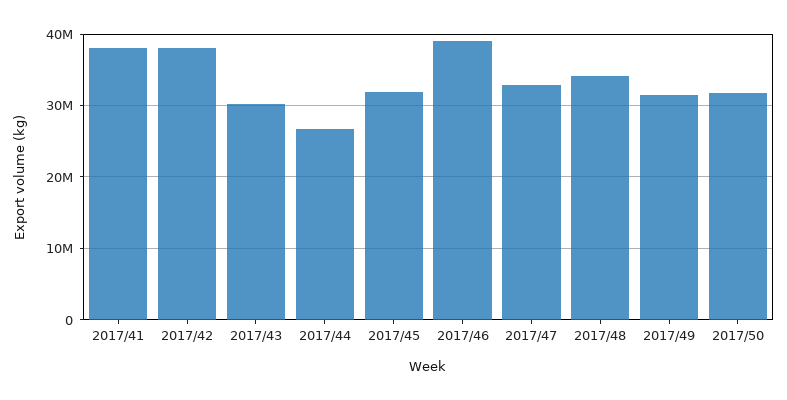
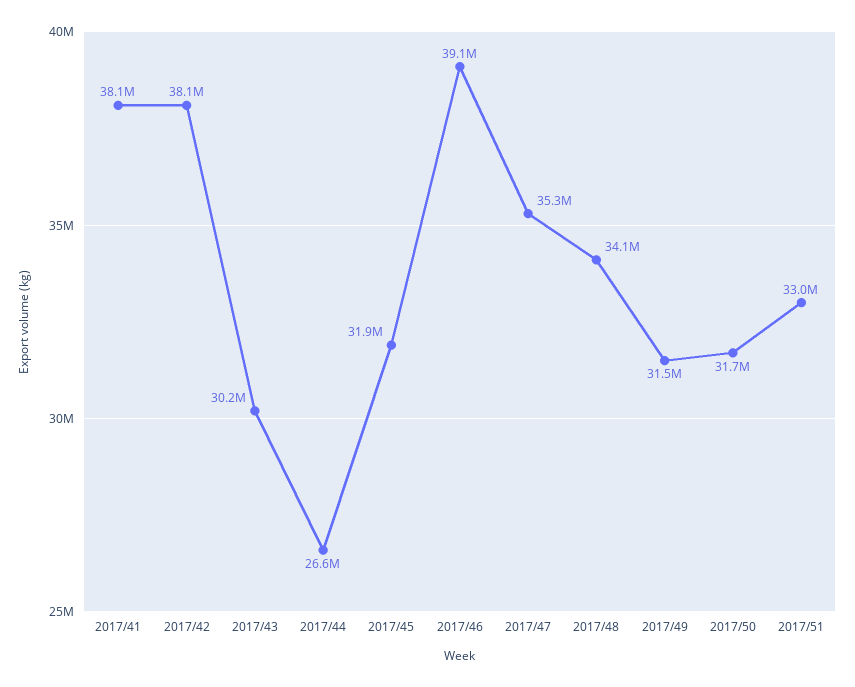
2017/47: 33000000 -> 35300000
2017/51: none -> 33000000

